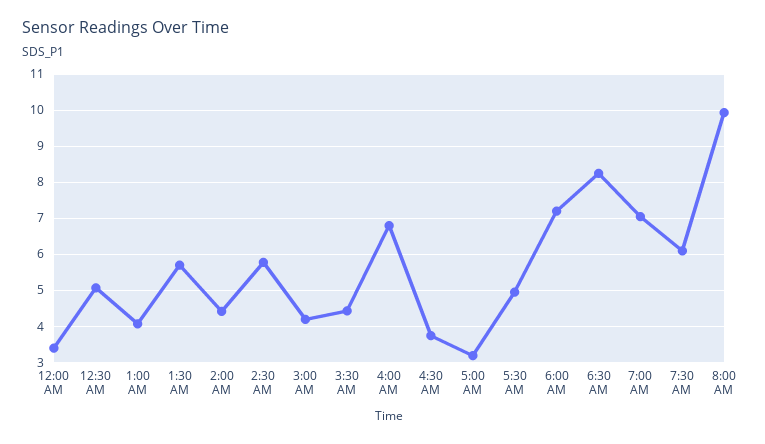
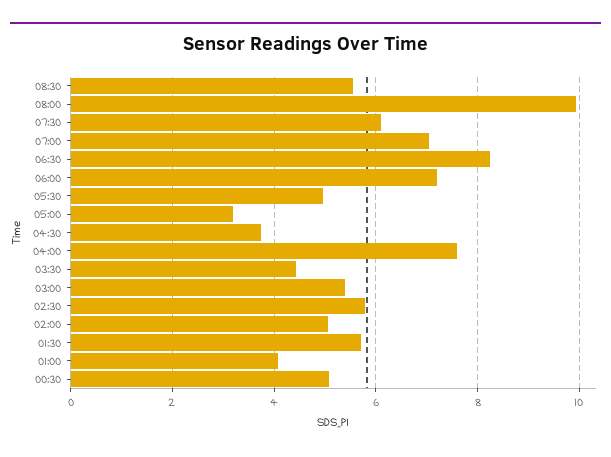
12:00 AM: 3.4 -> none
2:00 AM: 4.4 -> 5
3:00 AM: 4.2 -> 5.4
4:00 AM: 6.8 -> 7.6
08:30: none -> 5.6

